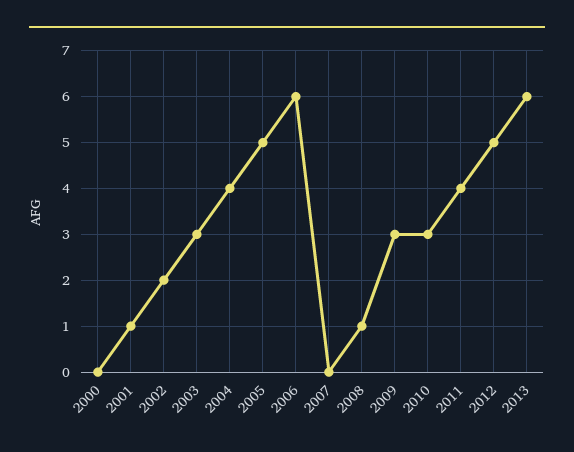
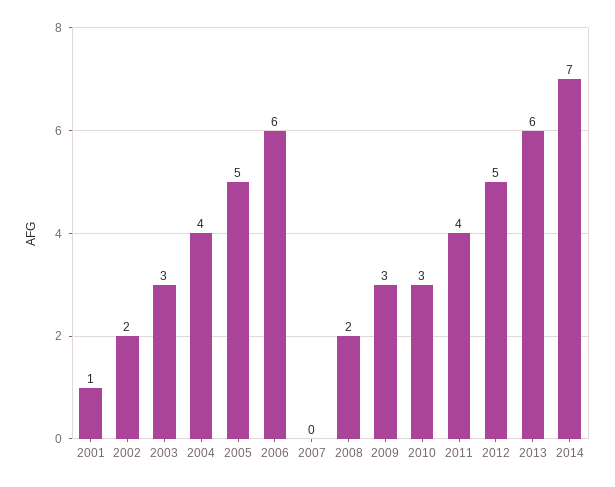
2000: 0 -> none
2008: 1 -> 2
2014: none -> 7

